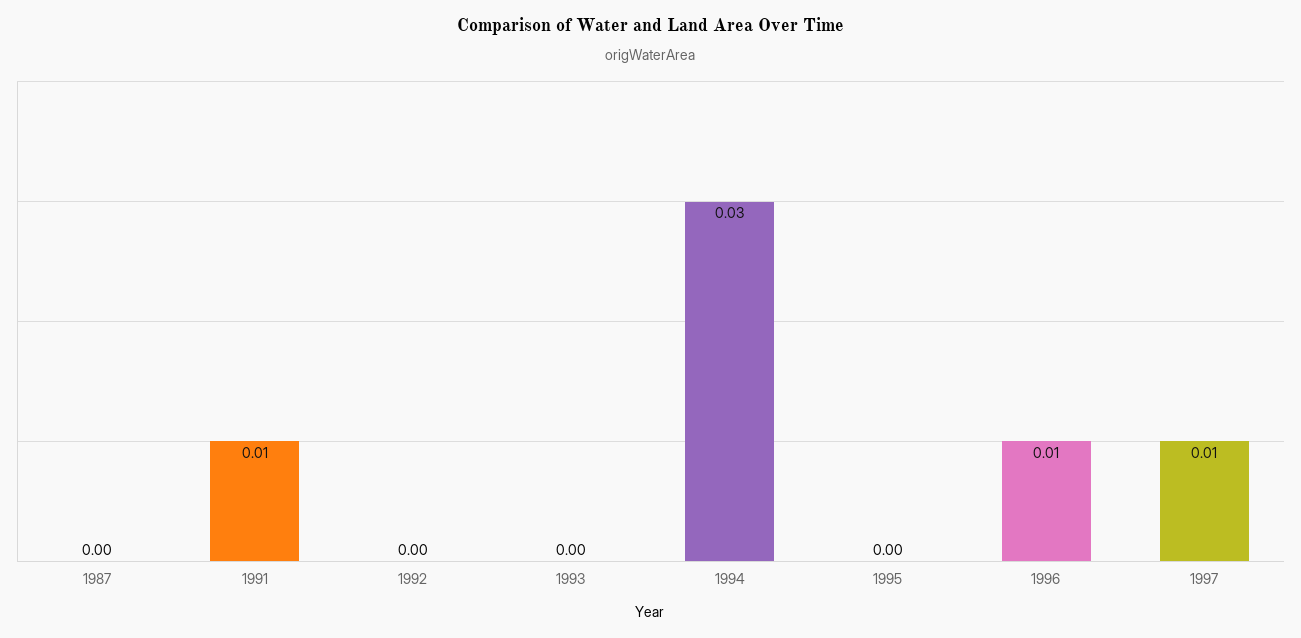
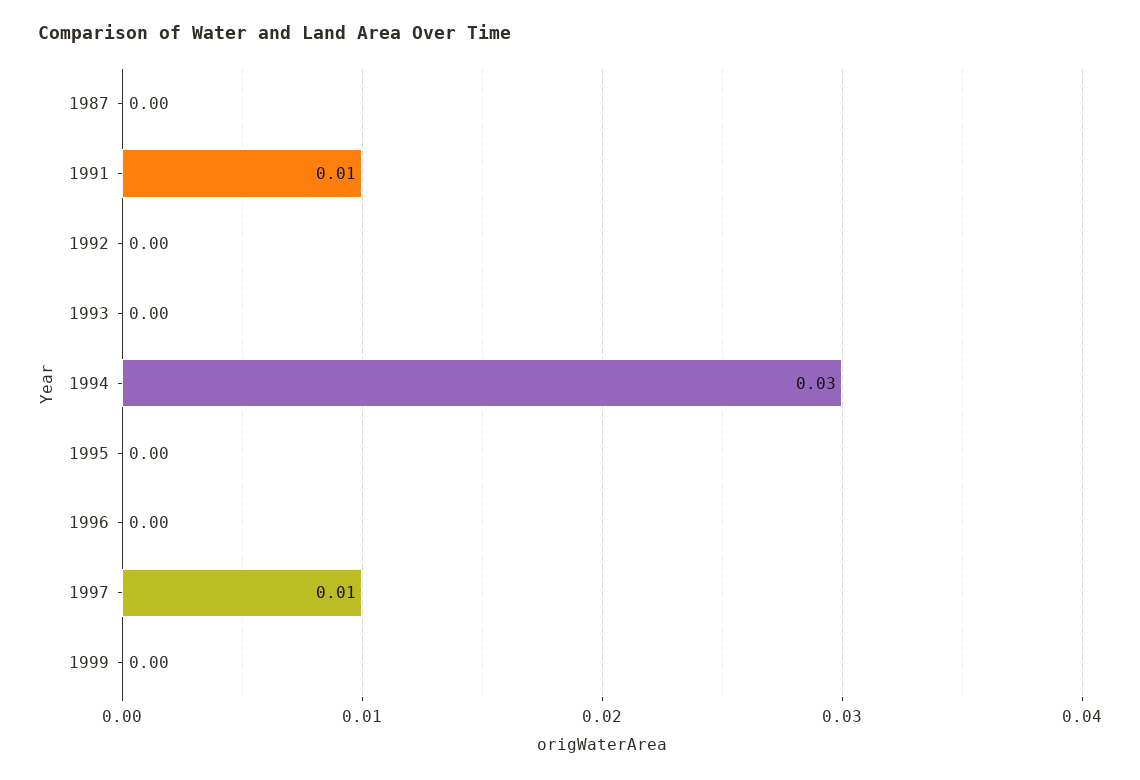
1996: 0.01 -> 0
1999: none -> 0

